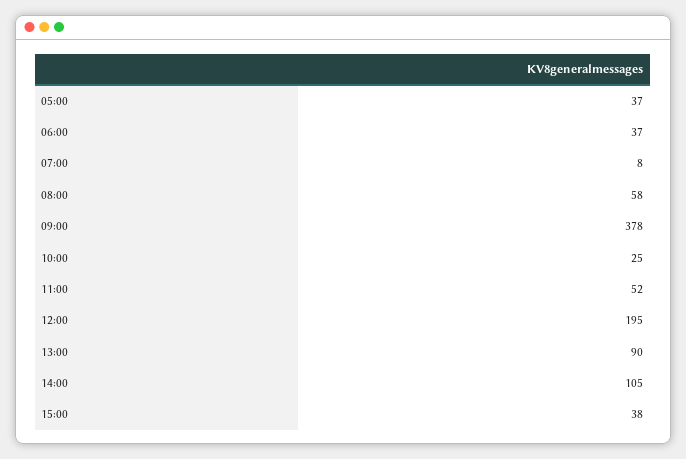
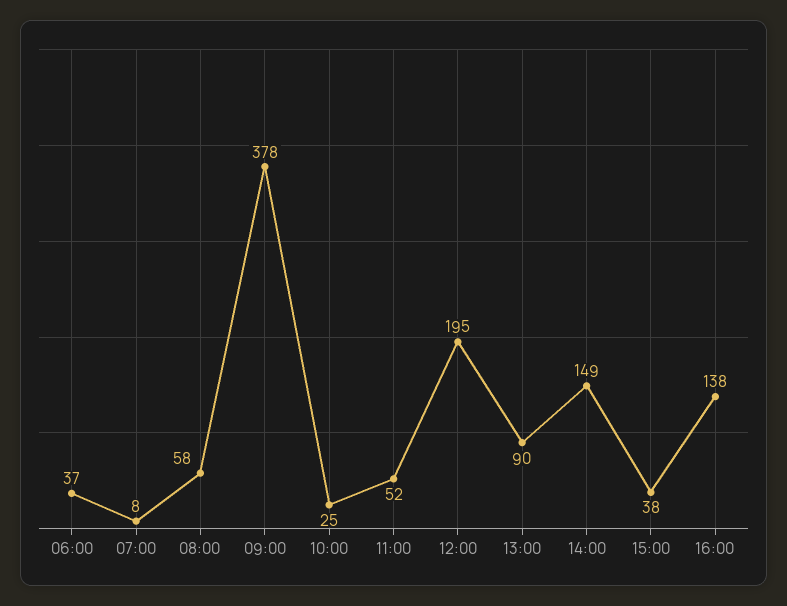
05:00: 37 -> none
14:00: 105 -> 149
16:00: none -> 138

